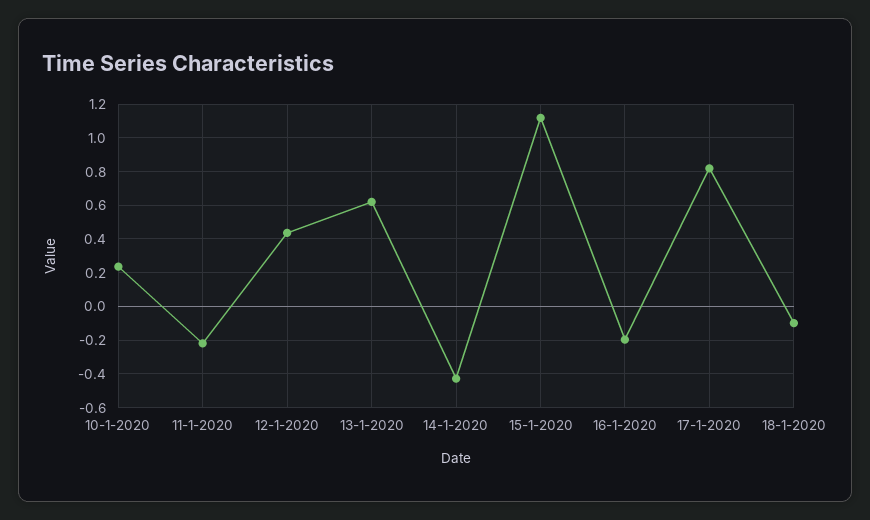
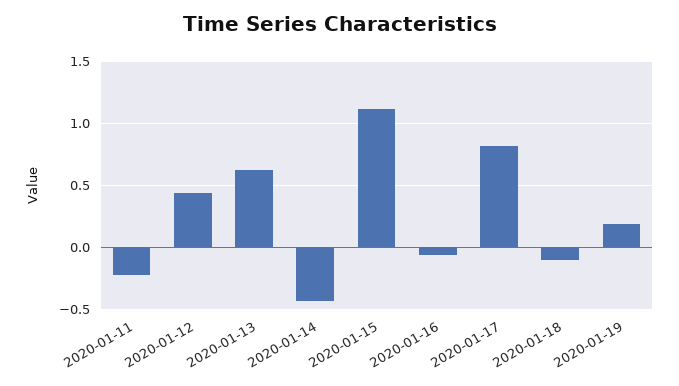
10-1-2020: 0.25 -> none
16-1-2020: -0.2 -> -0.05
2020-01-19: none -> 0.2

